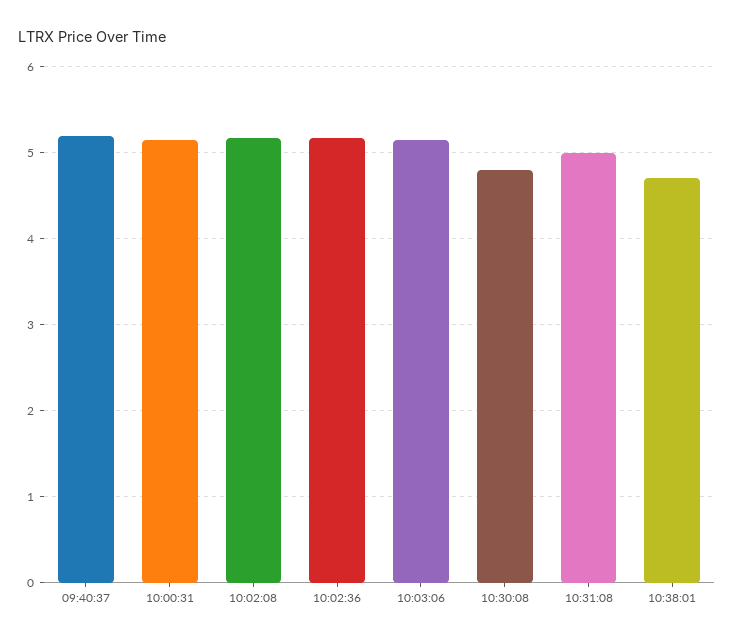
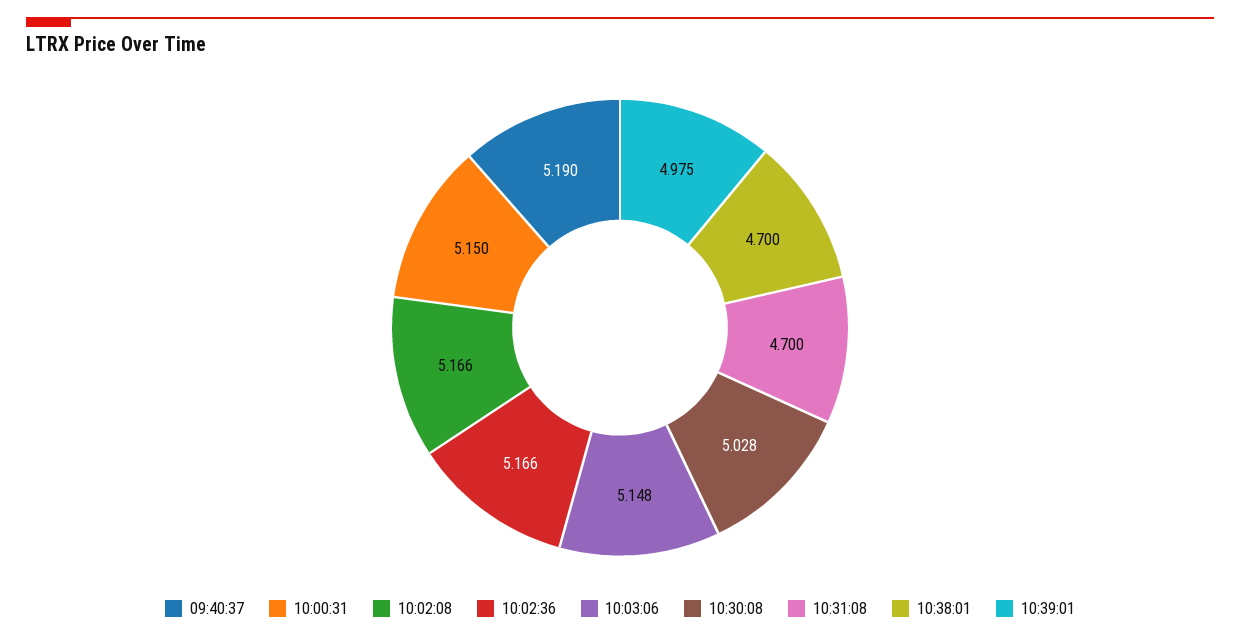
10:30:08: 4.8 -> 5.028
10:31:08: 5 -> 4.7
10:39:01: none -> 4.975

